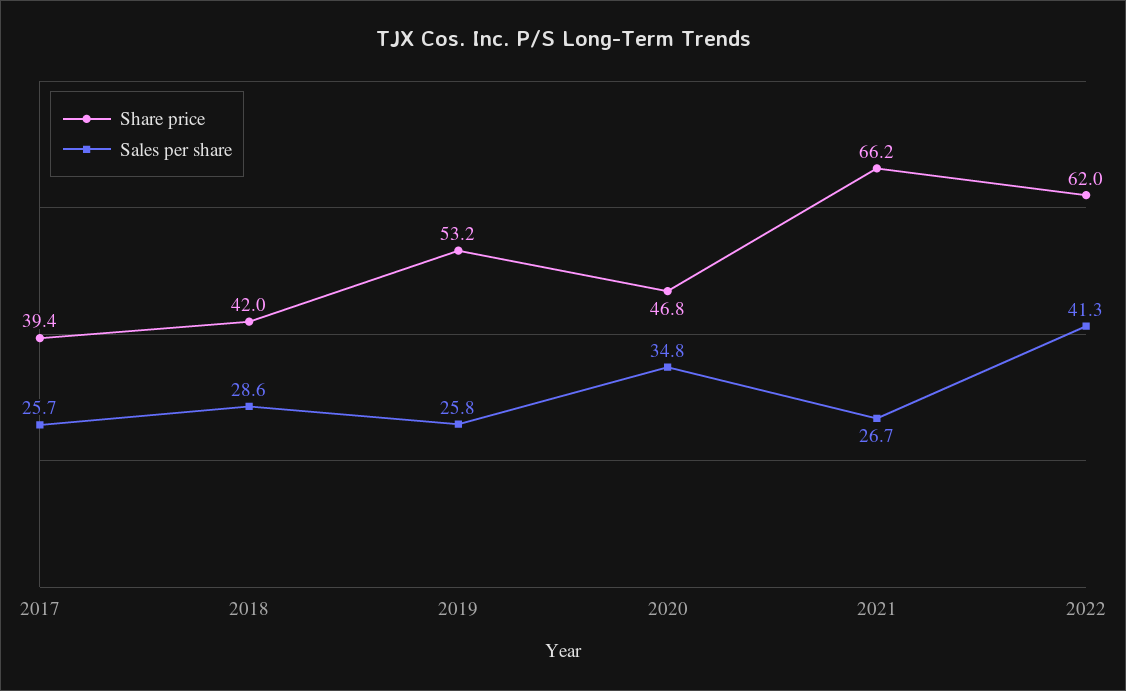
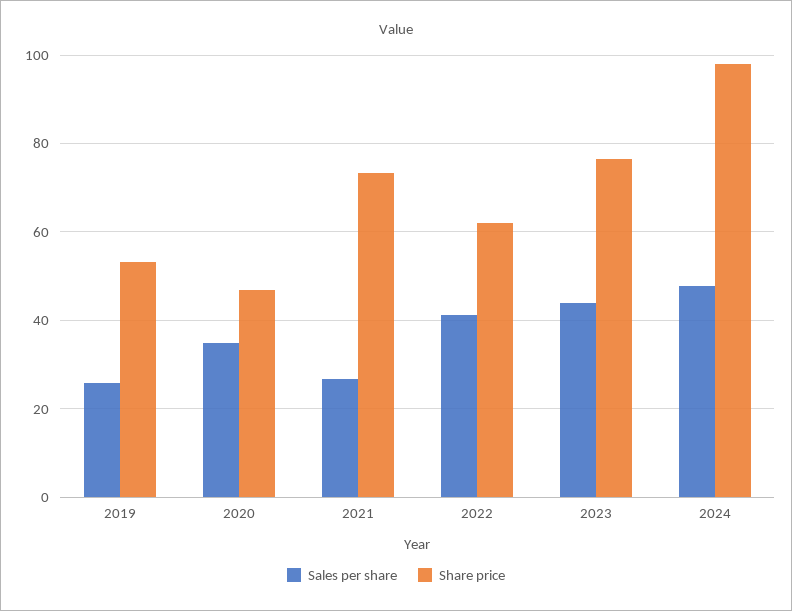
Share price, 2017: 39.4 -> none
Sales per share, 2017: 25.7 -> none
Share price, 2018: 42 -> none
Sales per share, 2018: 28.6 -> none
Share price, 2021: 66.2 -> 74
Sales per share, 2023: none -> 44
Share price, 2023: none -> 76
Sales per share, 2024: none -> 48
Share price, 2024: none -> 98

